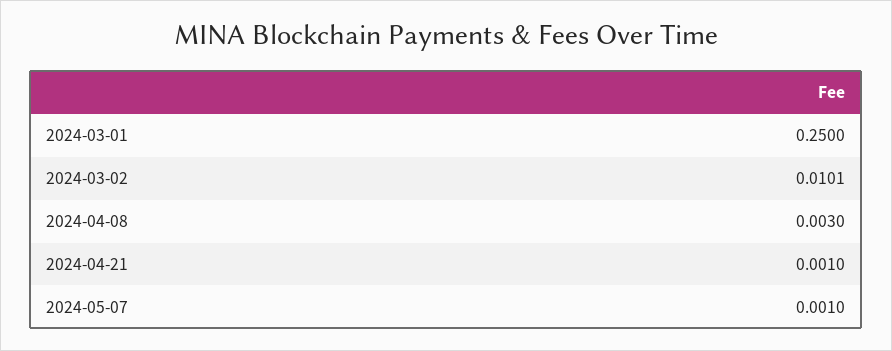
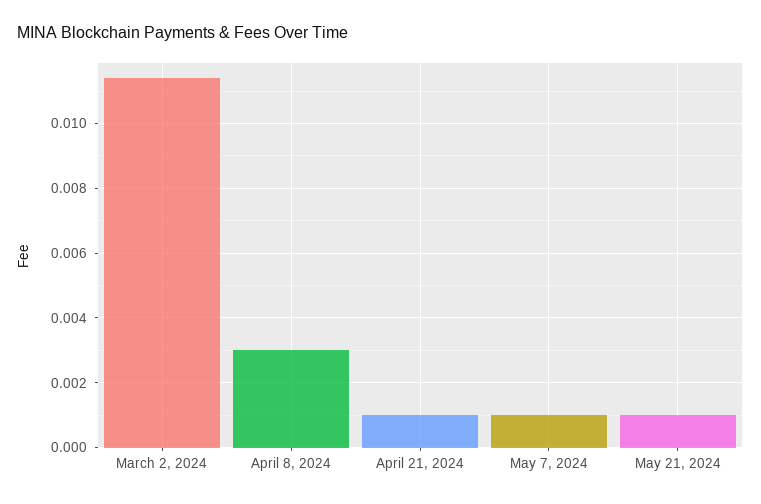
2024-03-01: 0.25 -> none
2024-03-02: 0.0101 -> 0.0115
May 21, 2024: none -> 0.001

